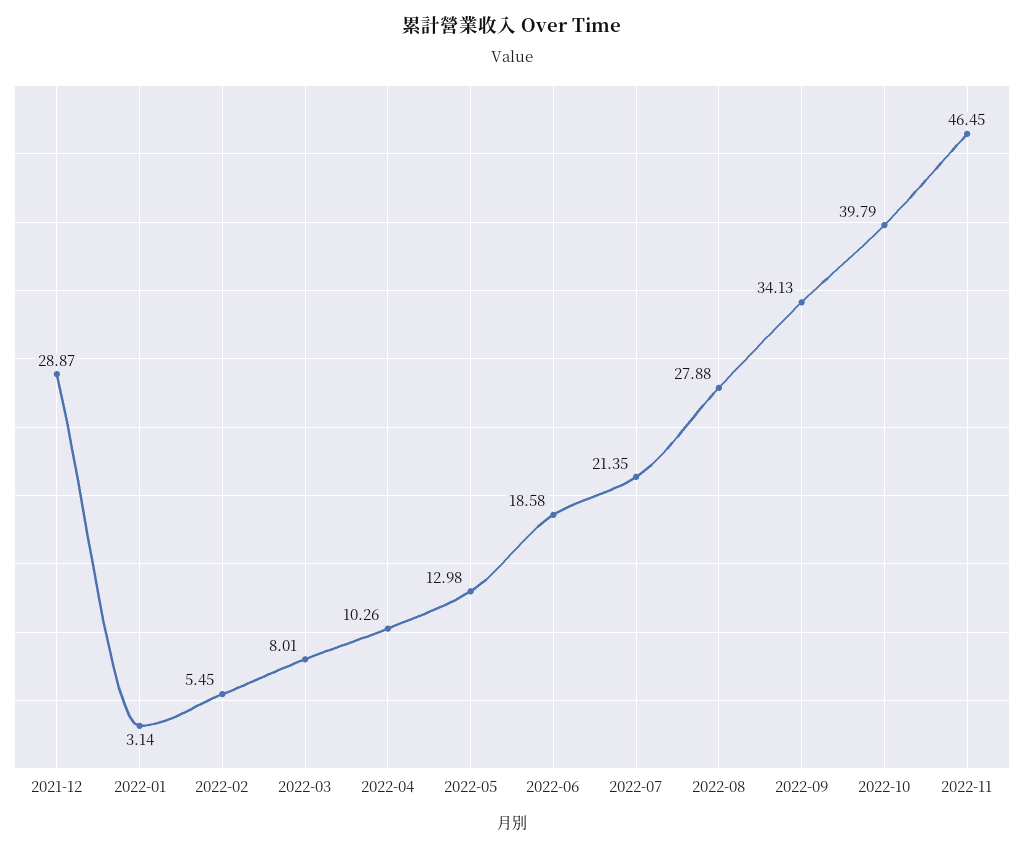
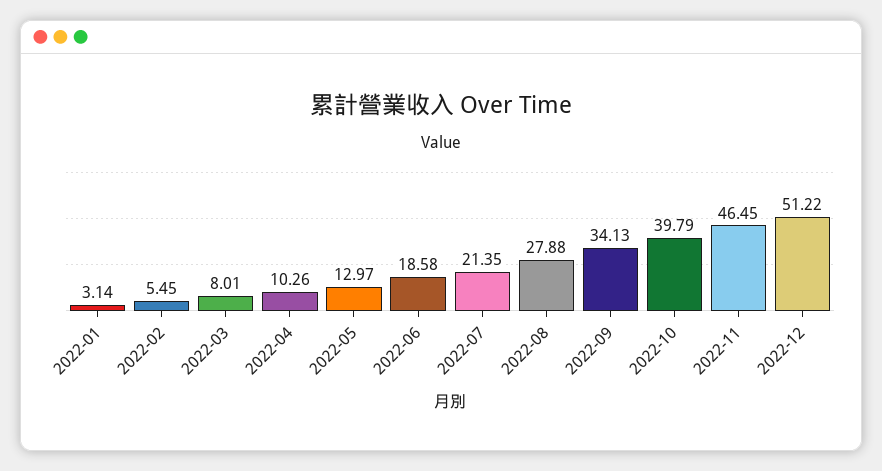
2021-12: 28.87 -> none
2022-05: 12.98 -> 12.97
2022-12: none -> 51.22

